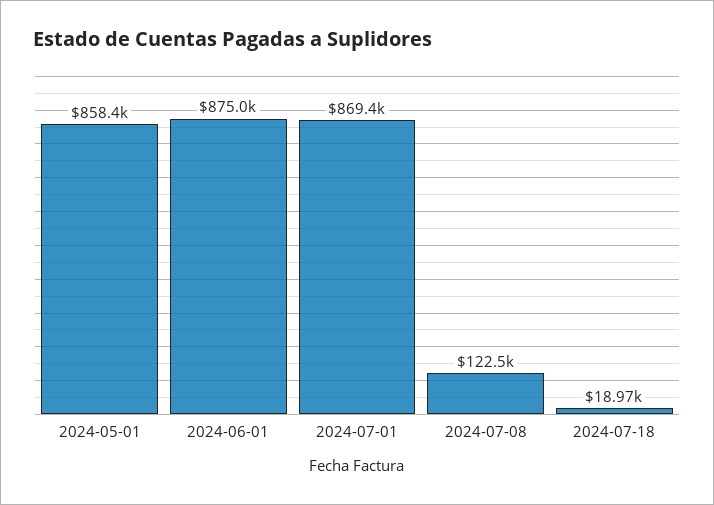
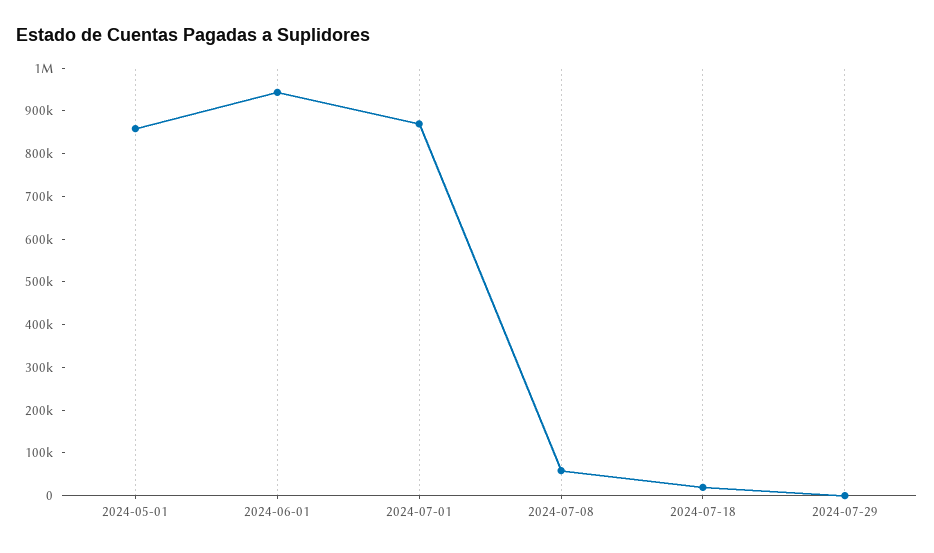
2024-06-01: 875000 -> 940000
2024-07-08: 122500 -> 60000
2024-07-29: none -> 0

